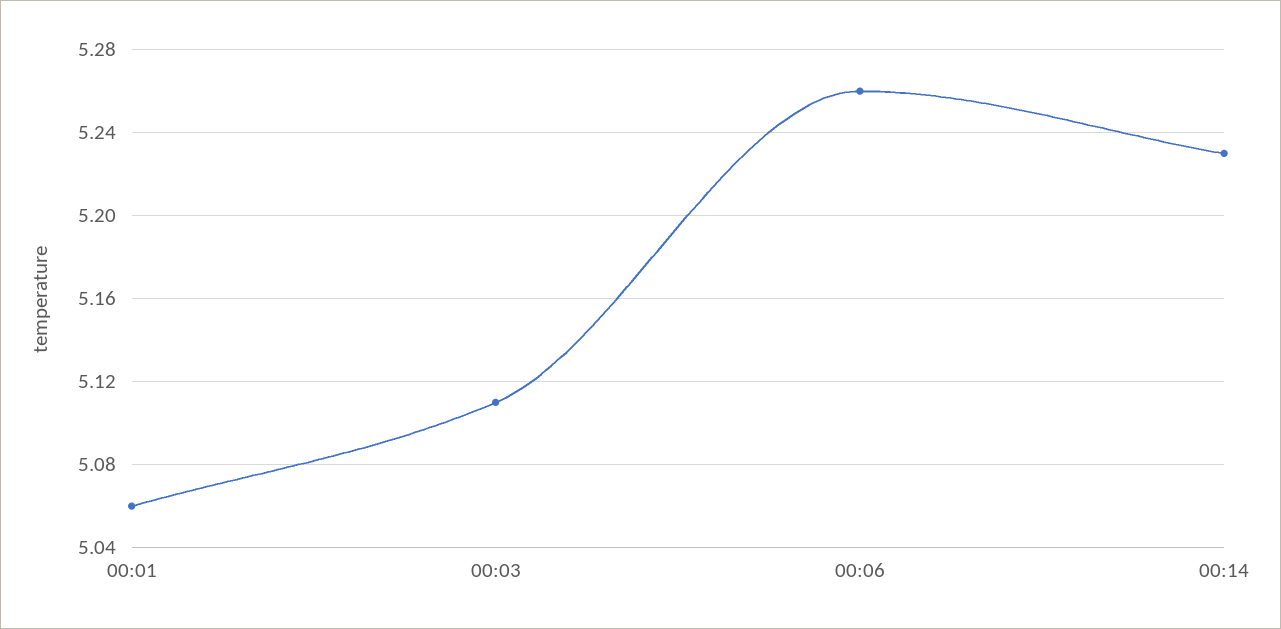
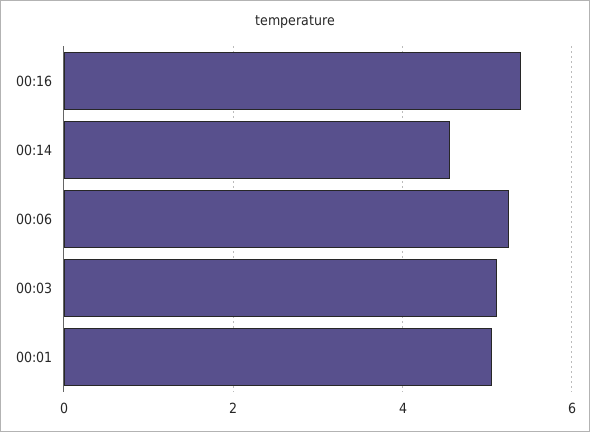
00:14: 5.23 -> 4.6
00:16: none -> 5.4

